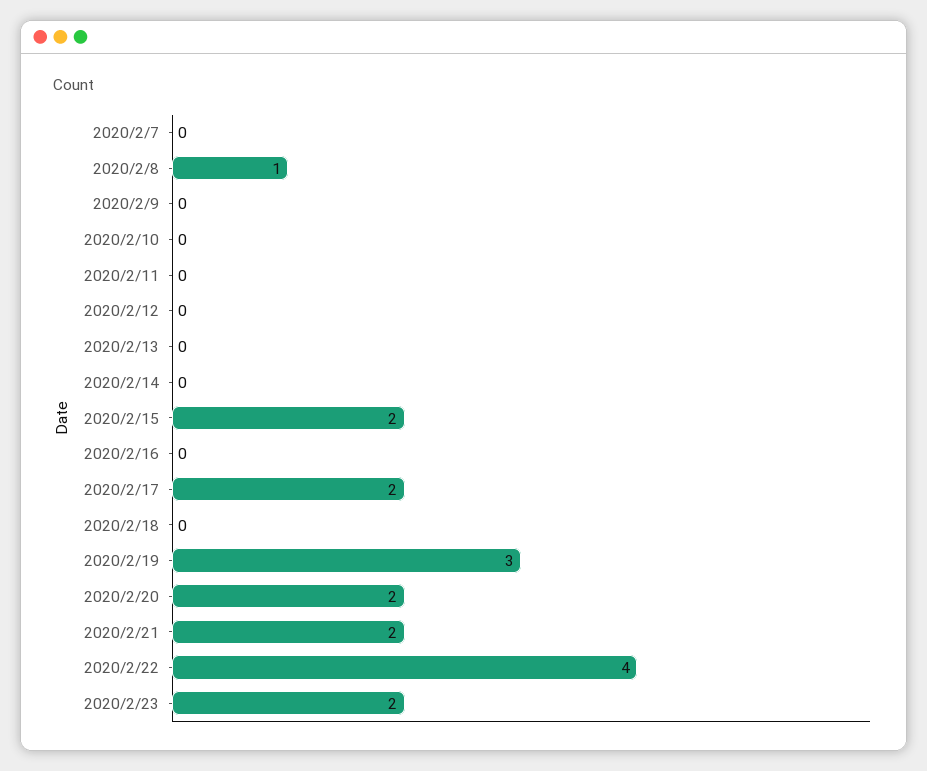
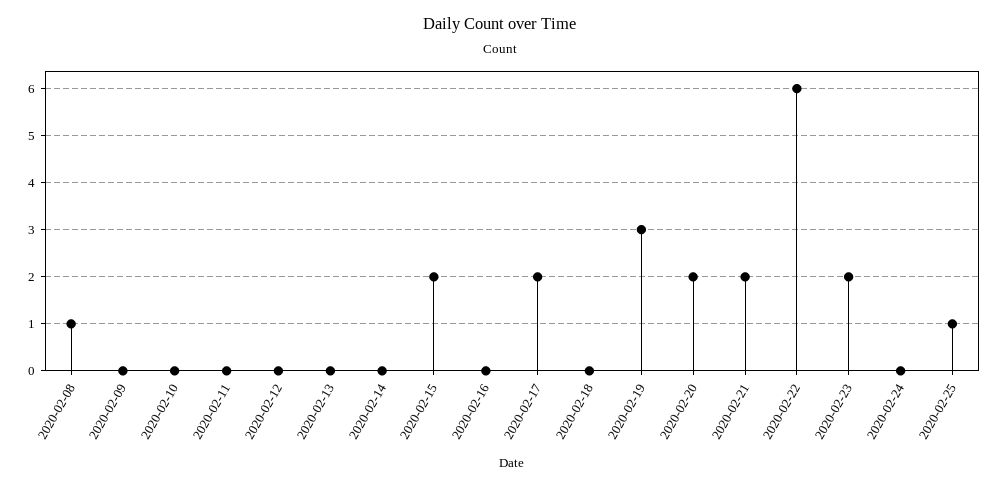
2020/2/7: 0 -> none
2020/2/22: 4 -> 6
2020-02-24: none -> 0
2020-02-25: none -> 1

